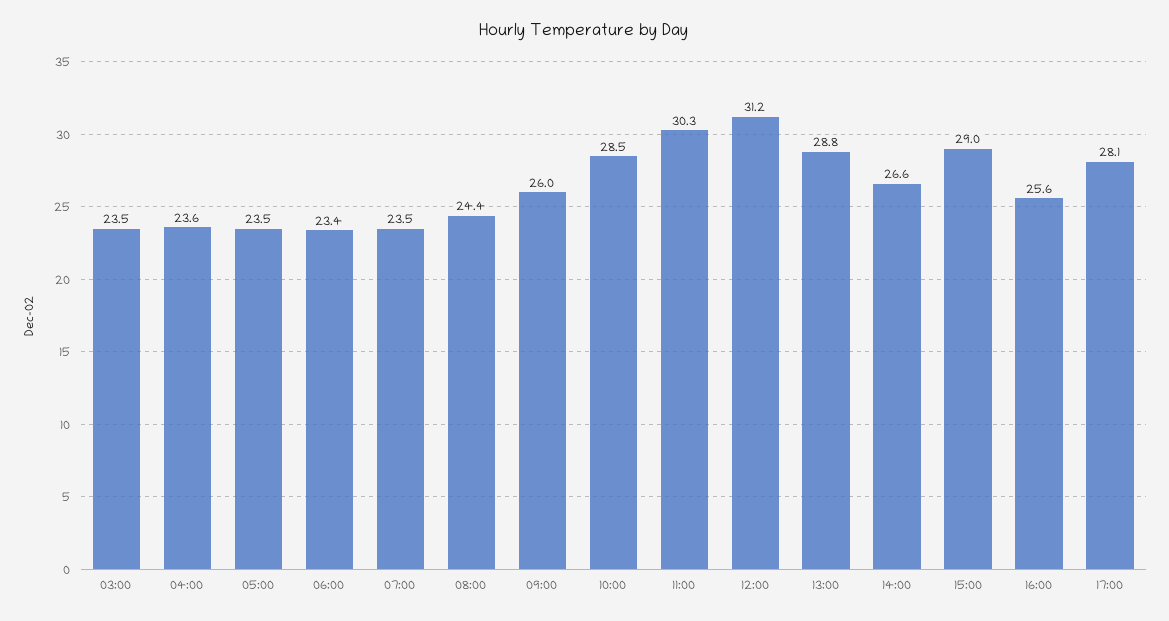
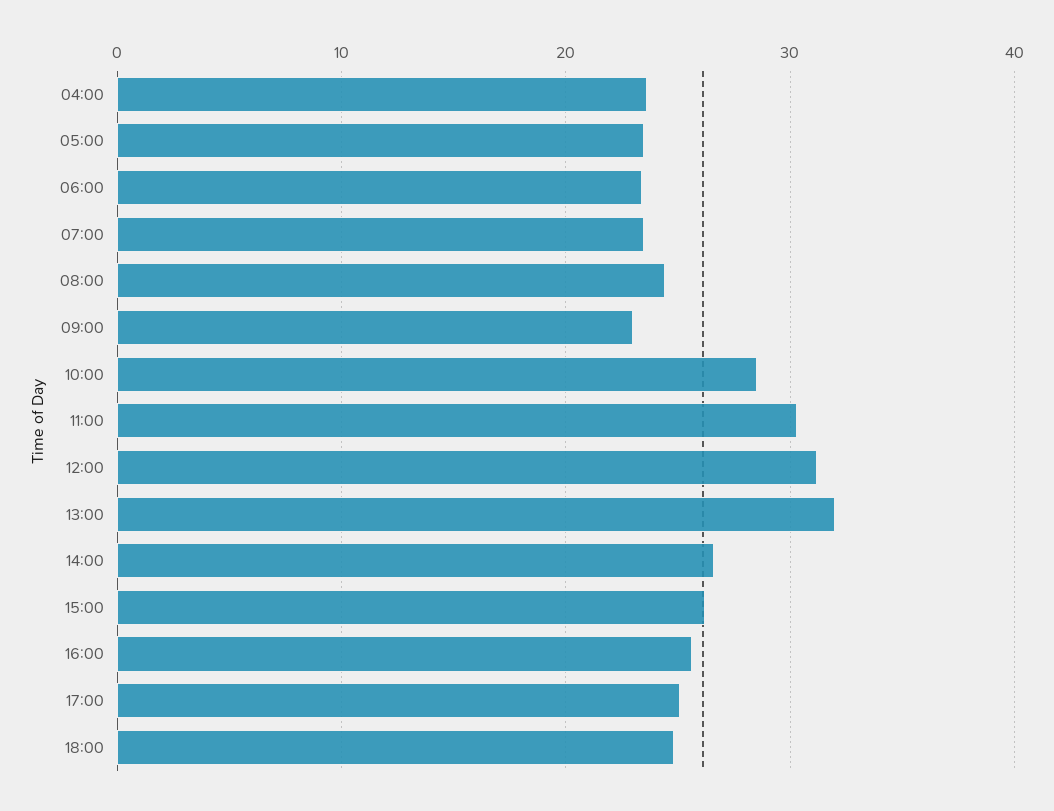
03:00: 23.5 -> none
09:00: 26 -> 23
13:00: 28.8 -> 32
15:00: 29 -> 26
17:00: 28.1 -> 25
18:00: none -> 25

